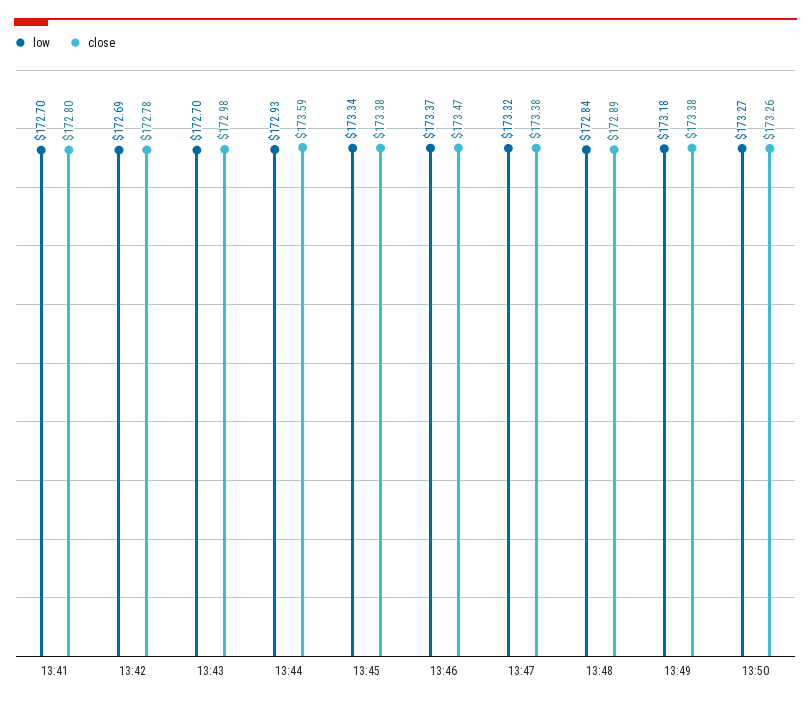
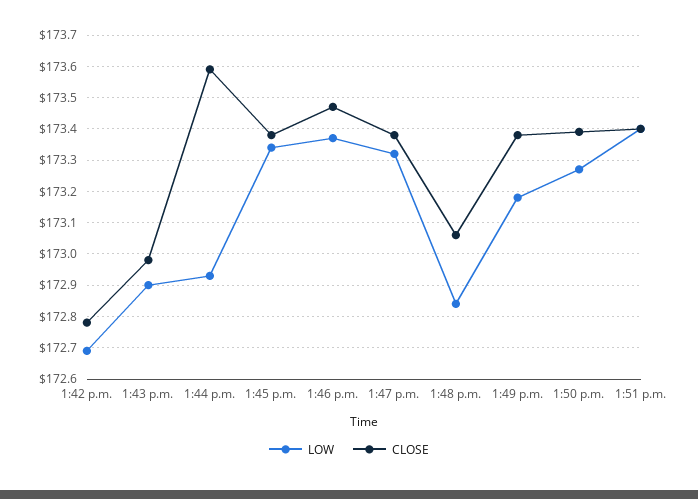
low, 13:41: 172.7 -> none
close, 13:41: 172.8 -> none
low, 13:43: 172.7 -> 172.9
close, 13:48: 172.89 -> 173.05
close, 13:50: 173.26 -> 173.4
low, 1:51 p.m.: none -> 173.4
close, 1:51 p.m.: none -> 173.4

